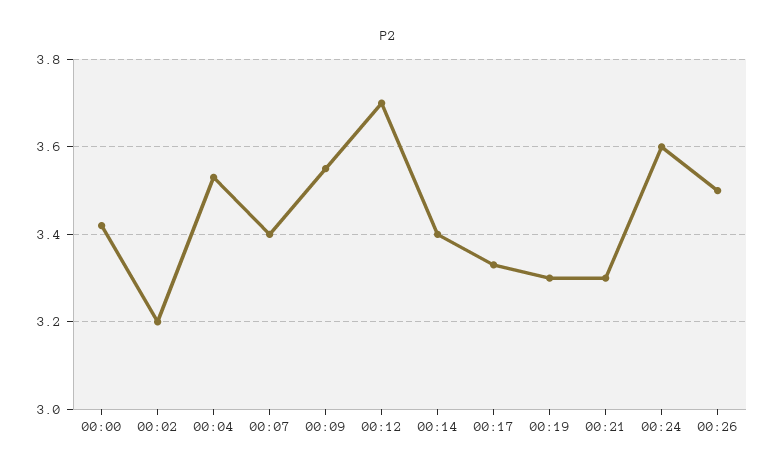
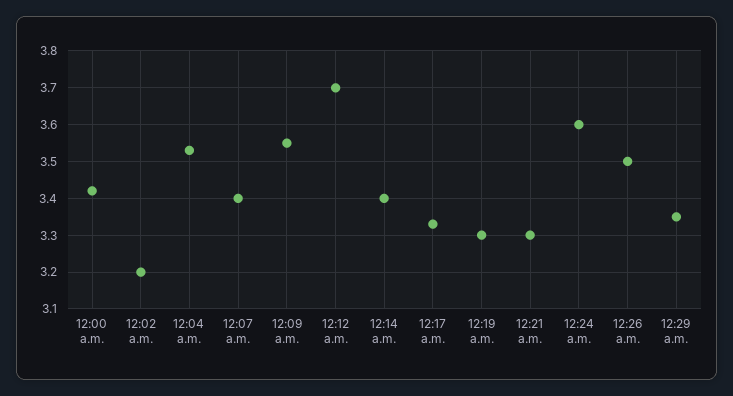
12:29 a.m.: none -> 3.35

